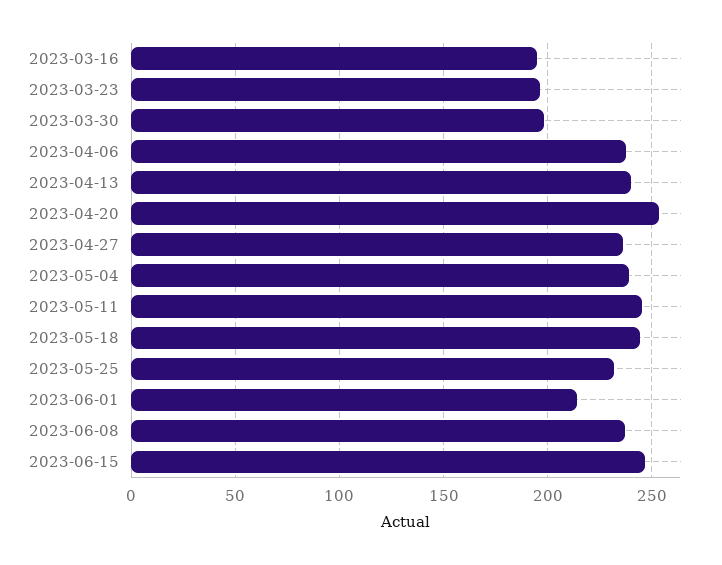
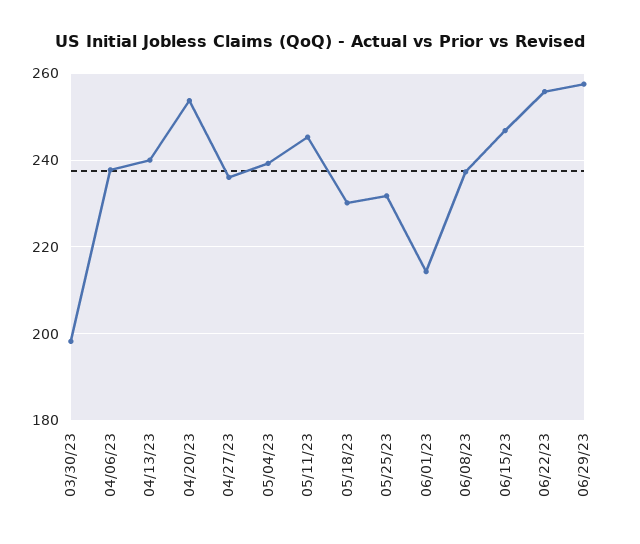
2023-03-16: 195 -> none
2023-03-23: 195 -> none
2023-05-18: 245 -> 230
06/22/23: none -> 256
06/29/23: none -> 258

